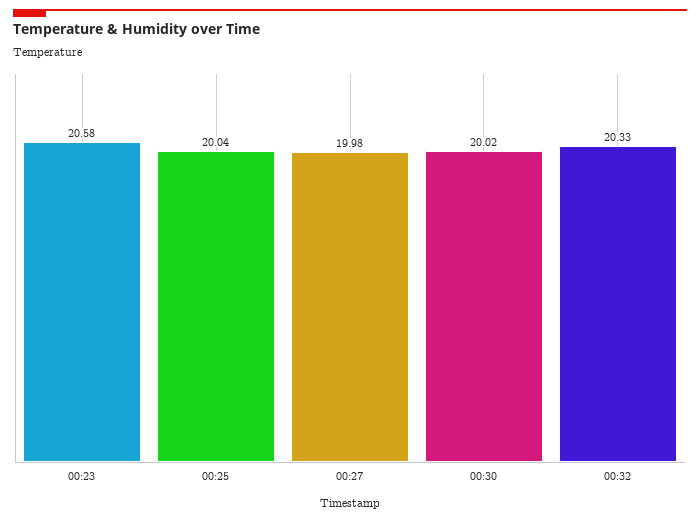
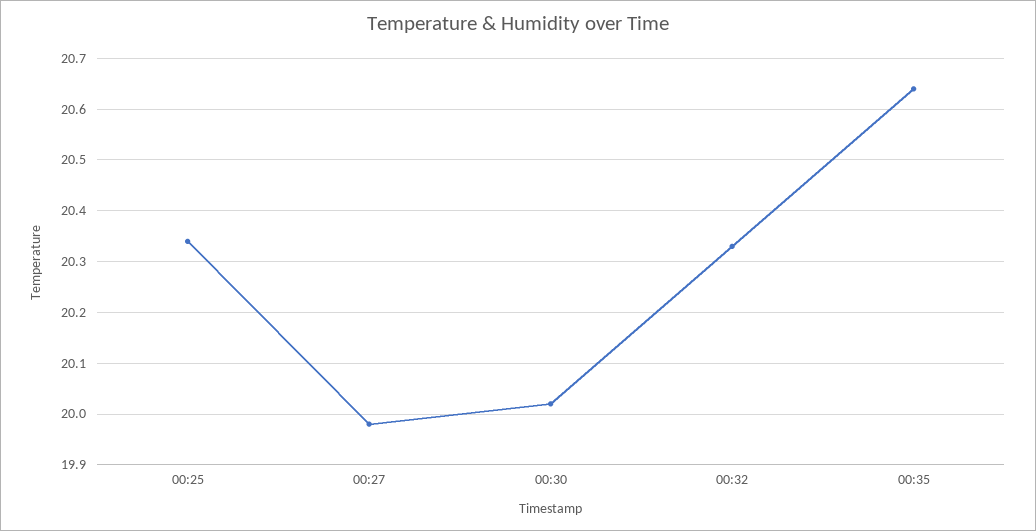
00:23: 20.58 -> none
00:25: 20.04 -> 20.35
00:35: none -> 20.65

